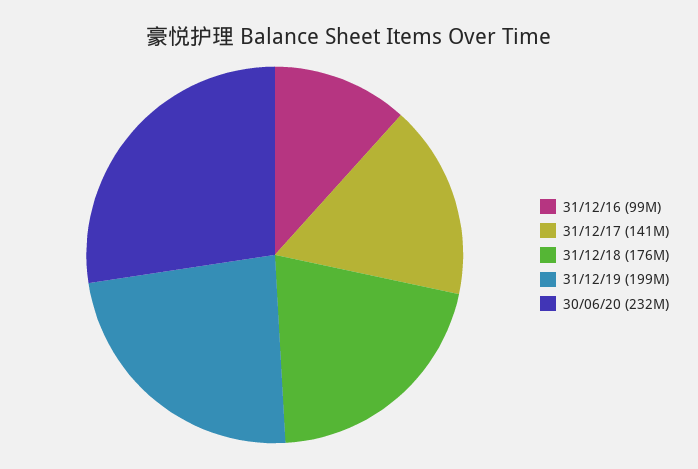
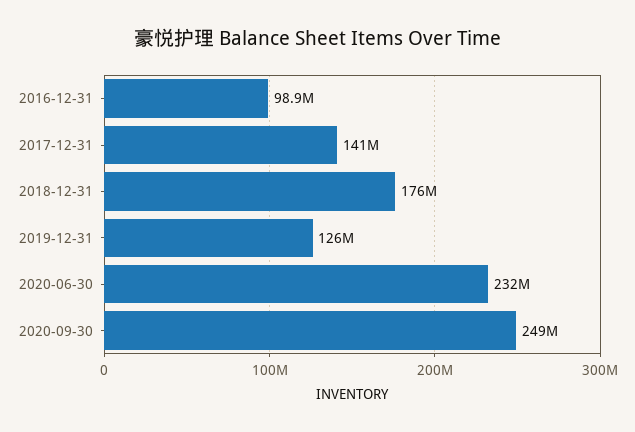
31/12/19: 199000000 -> 126000000
2020-09-30: none -> 249000000

